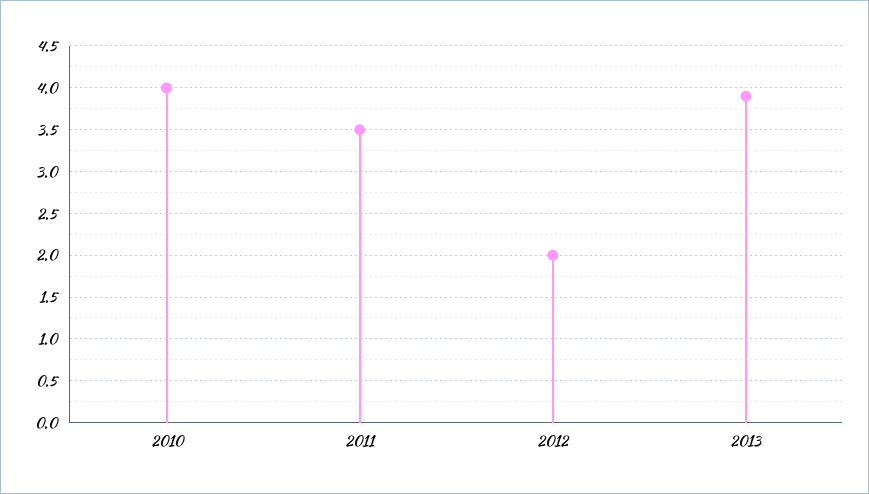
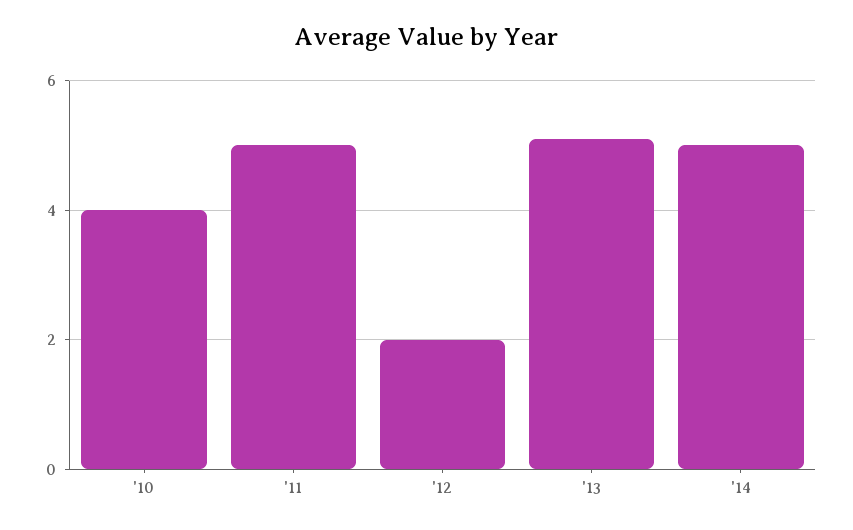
2011: 3.5 -> 5
2013: 3.9 -> 5
'14: none -> 5

